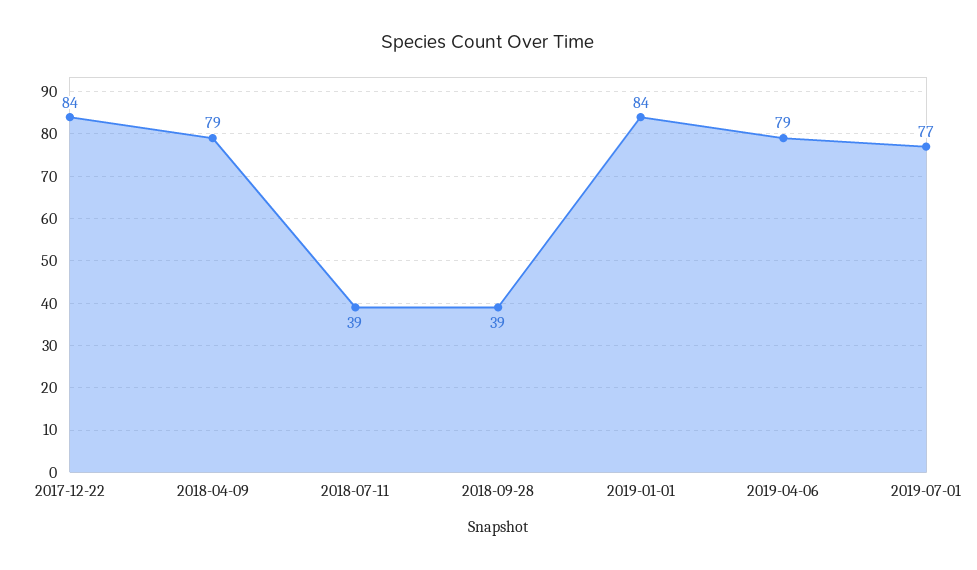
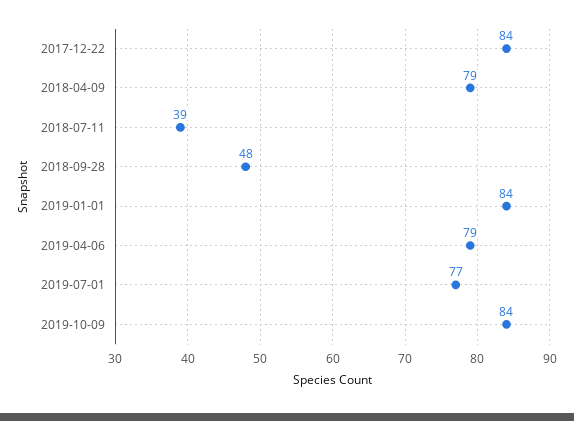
2018-09-28: 39 -> 48
2019-10-09: none -> 84

